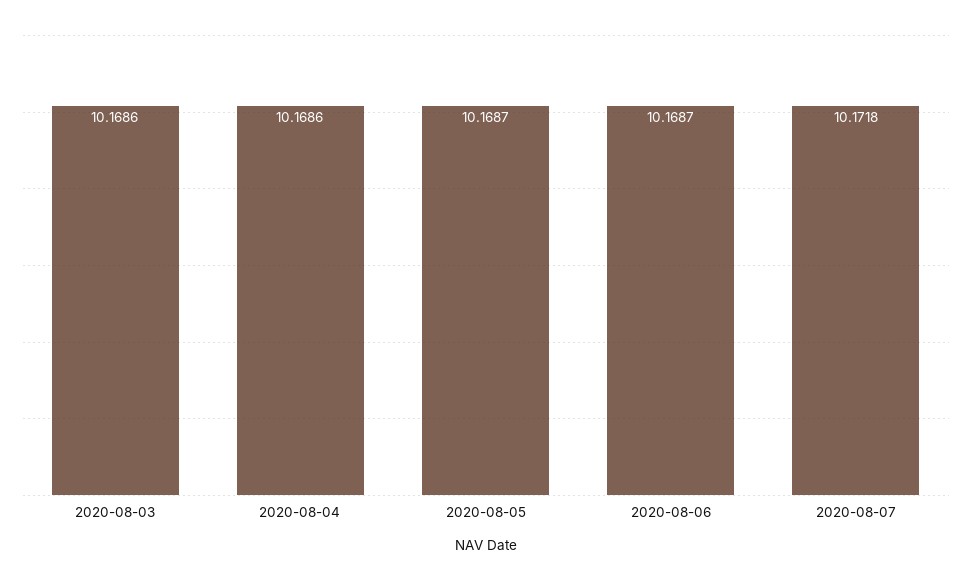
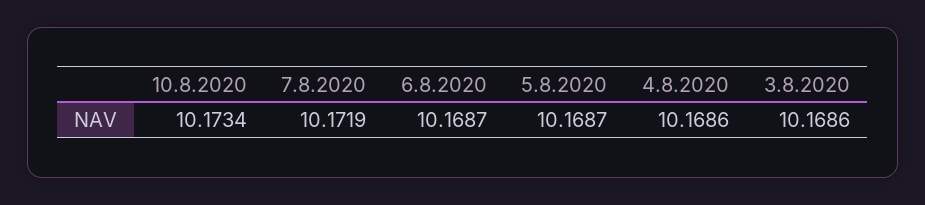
2020-08-07: 10.1718 -> 10.1719
10.8.2020: none -> 10.1734

